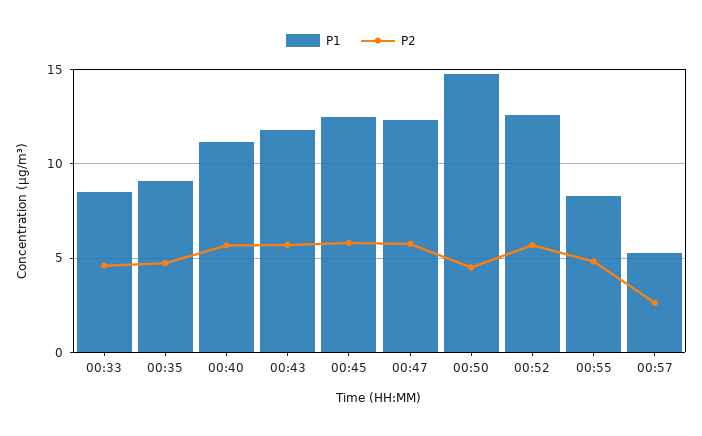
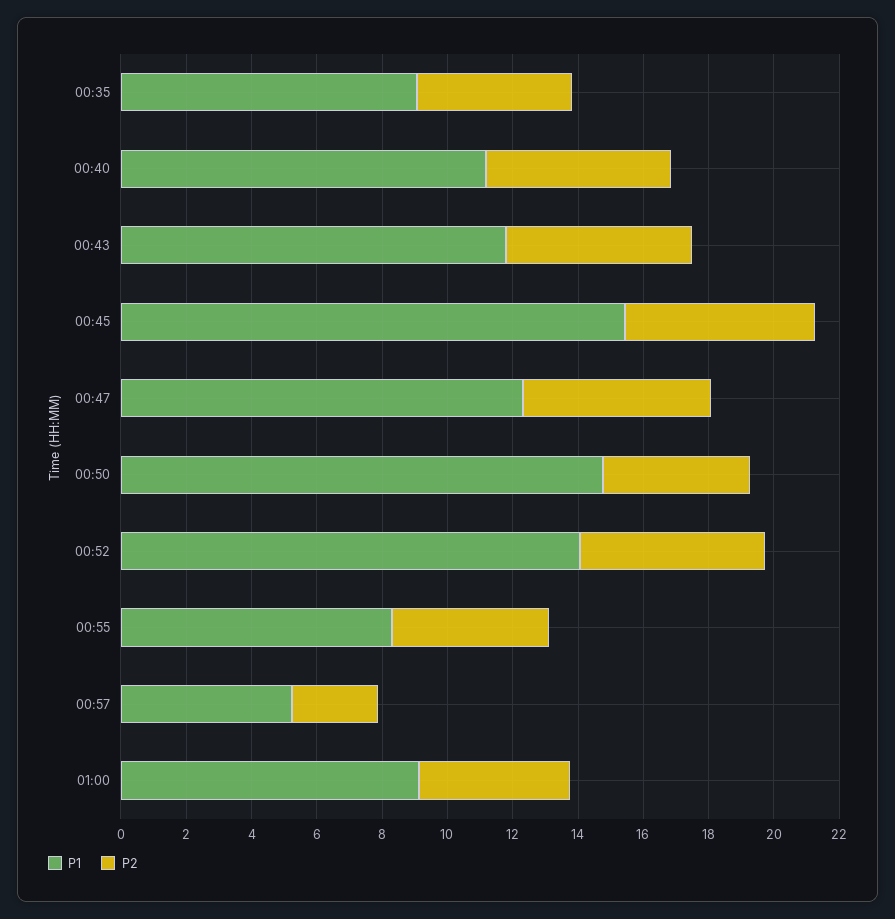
P1, 00:33: 8.5 -> none
P2, 00:33: 4.5 -> none
P1, 00:45: 12.5 -> 15.5
P1, 00:52: 12.5 -> 14
P1, 01:00: none -> 9
P2, 01:00: none -> 4.5

